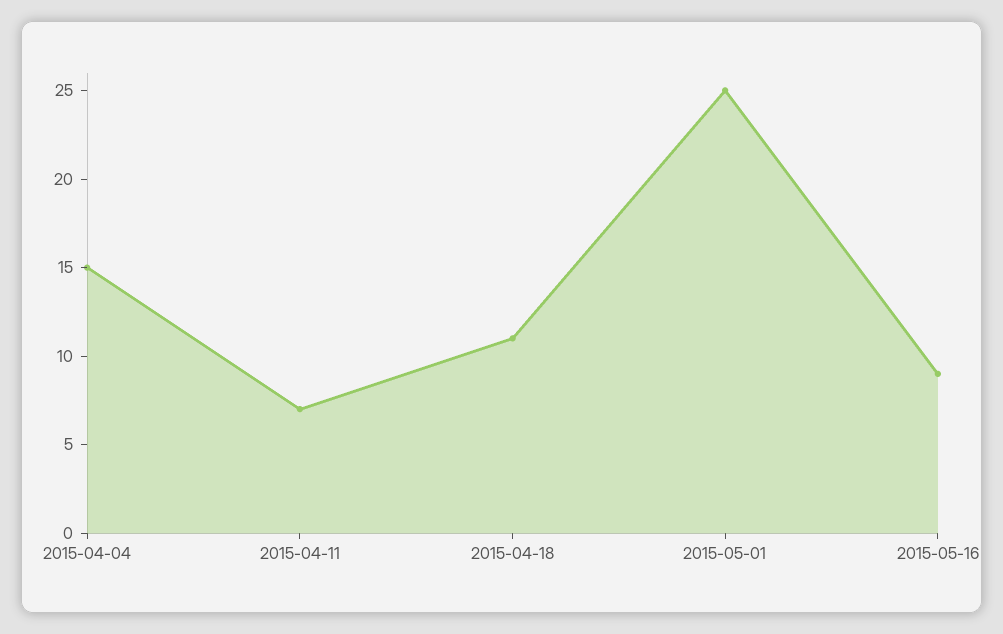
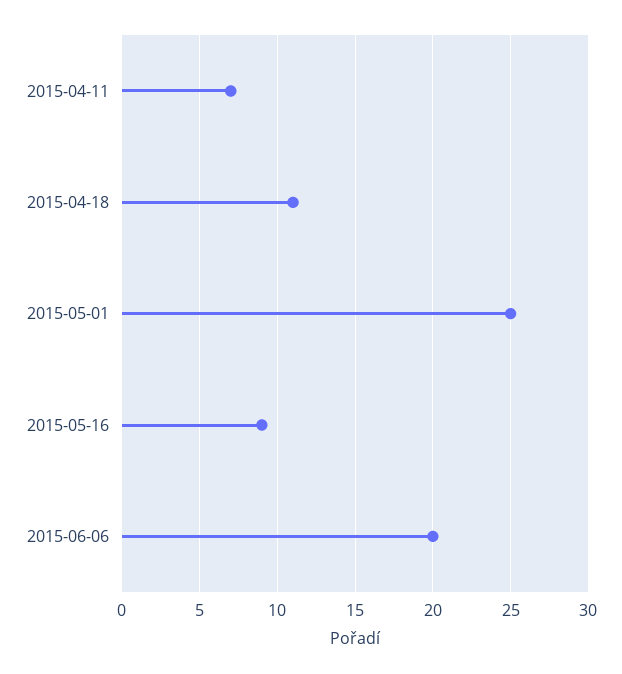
2015-04-04: 15 -> none
2015-06-06: none -> 20

